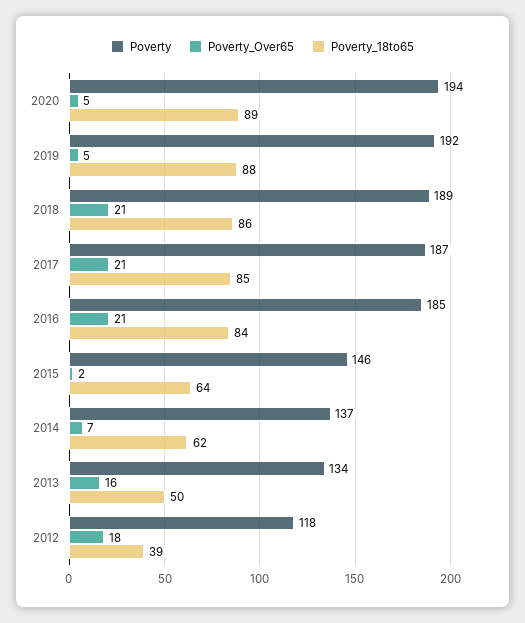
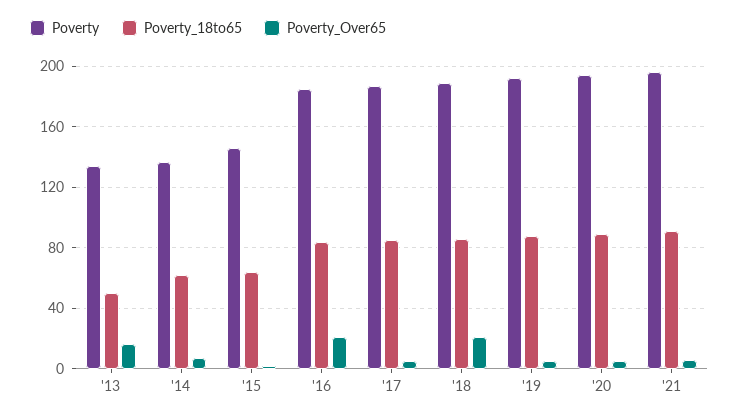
Poverty_Over65, 2017: 21 -> 5
Poverty, 2012: 118 -> none
Poverty_Over65, 2012: 18 -> none
Poverty_18to65, 2012: 39 -> none
Poverty, '21: none -> 195
Poverty_18to65, '21: none -> 90
Poverty_Over65, '21: none -> 5

